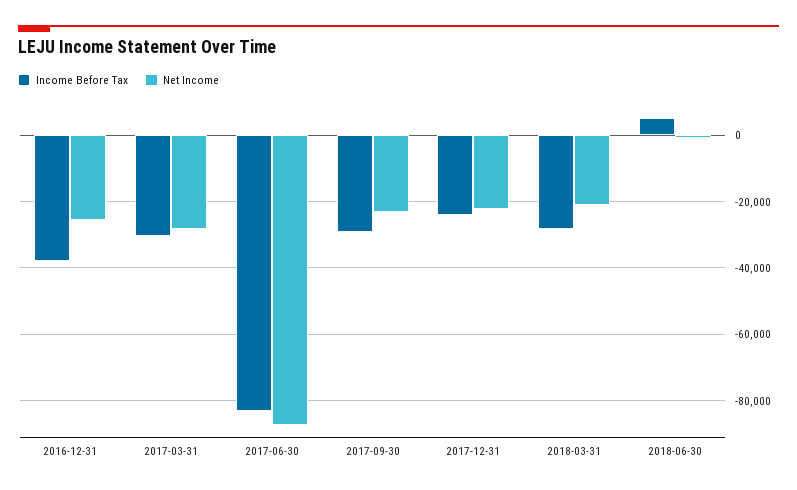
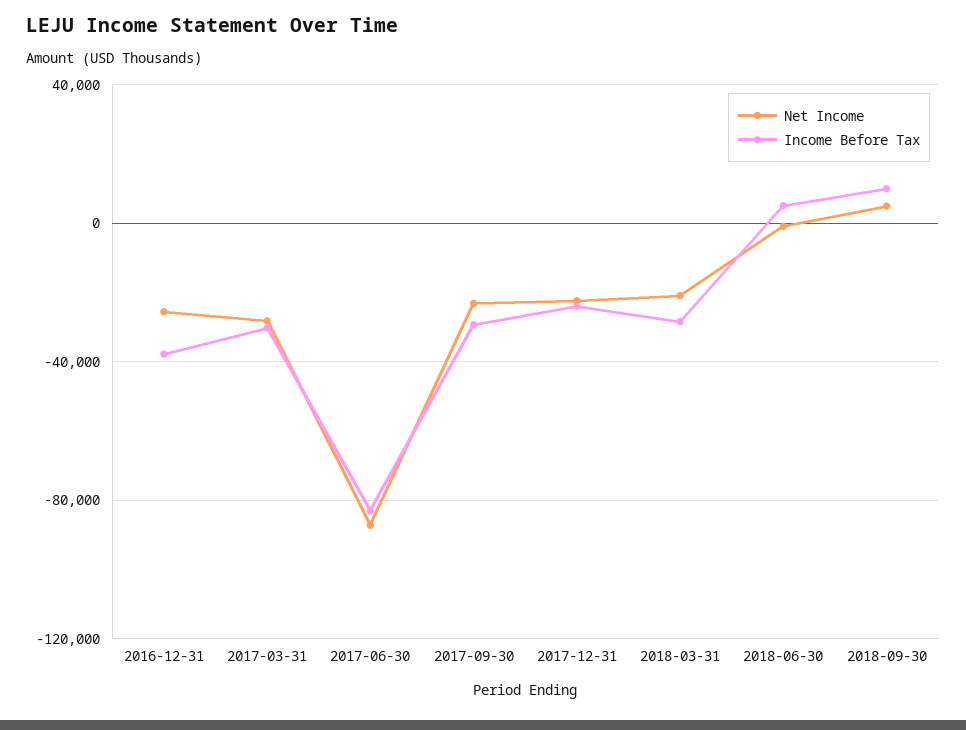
Net Income, 2018-09-30: none -> 5000
Income Before Tax, 2018-09-30: none -> 10000

